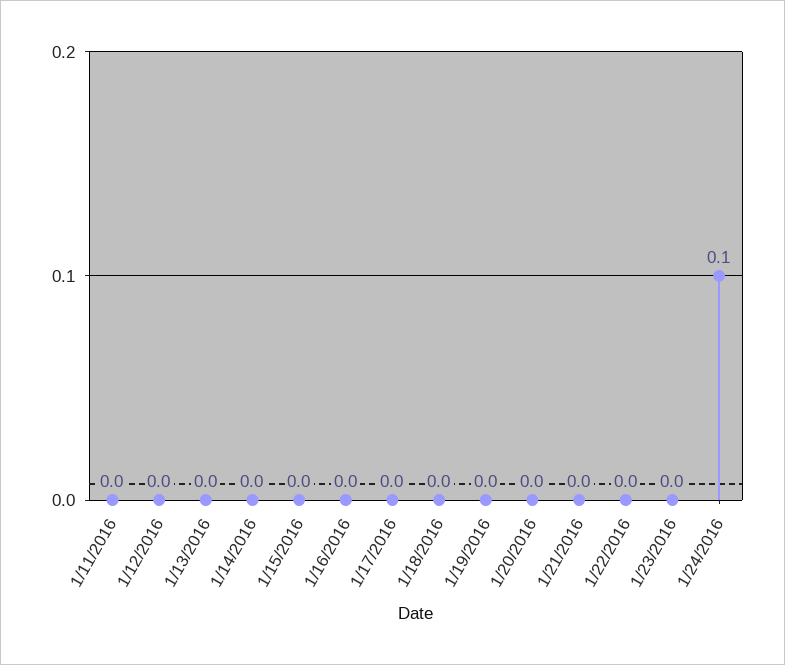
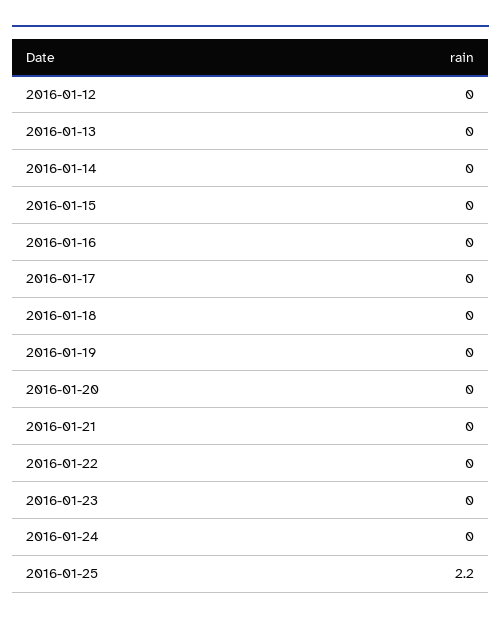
1/11/2016: 0 -> none
1/24/2016: 0.1 -> 0
2016-01-25: none -> 2.2

